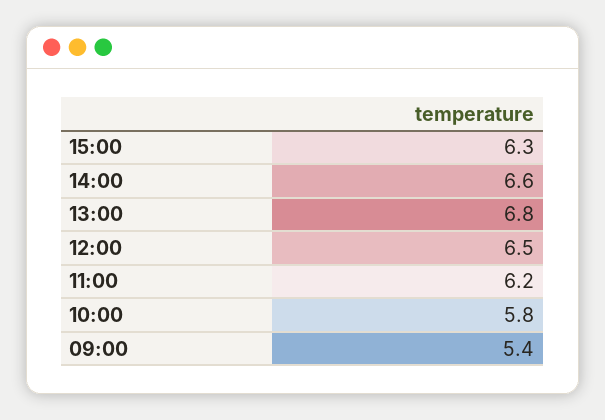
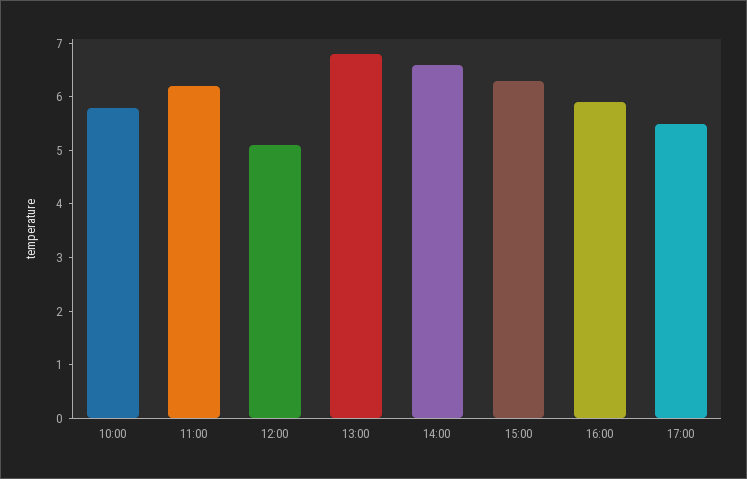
12:00: 6.5 -> 5
09:00: 5.4 -> none
16:00: none -> 6
17:00: none -> 5.5

